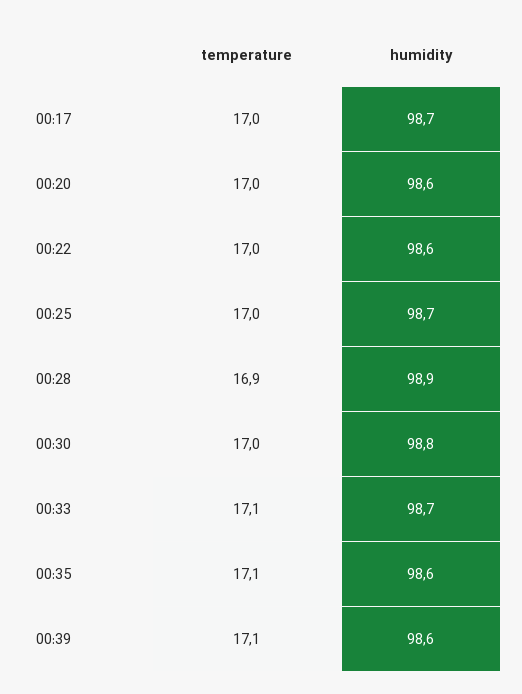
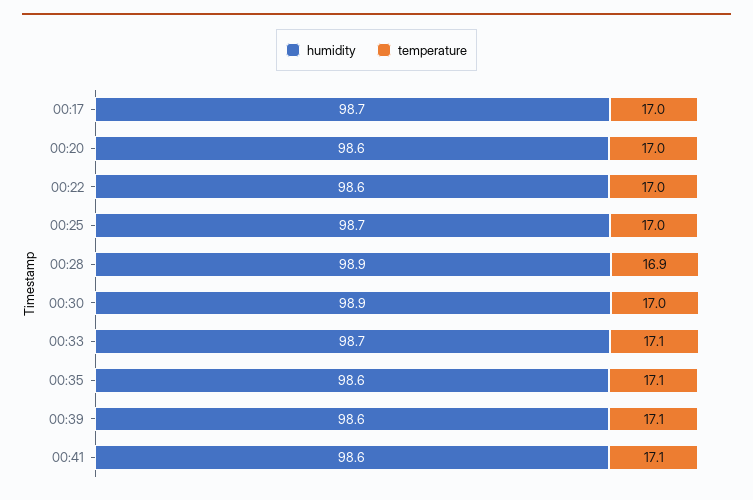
humidity, 00:30: 98.8 -> 98.9
humidity, 00:41: none -> 98.6
temperature, 00:41: none -> 17.1

